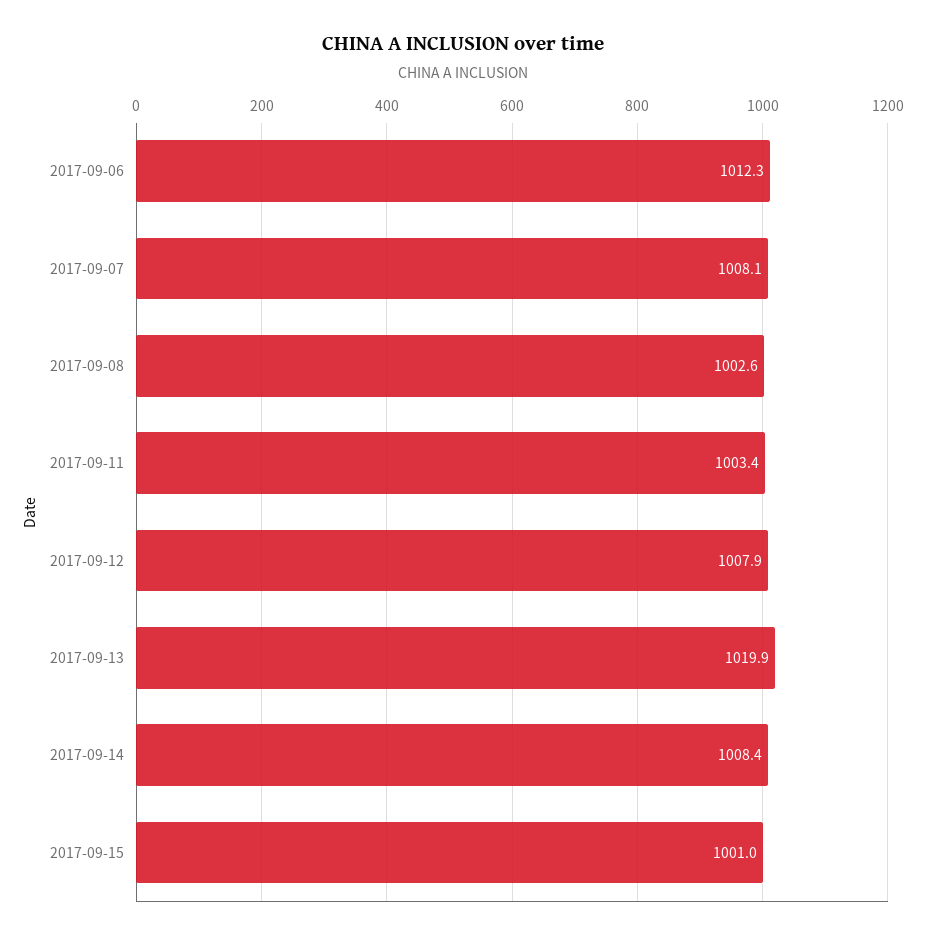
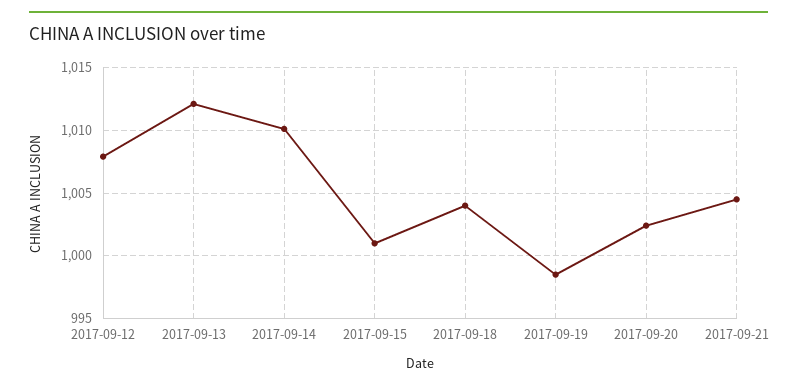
2017-09-06: 1012.3 -> none
2017-09-07: 1008.1 -> none
2017-09-08: 1002.6 -> none
2017-09-11: 1003.4 -> none
2017-09-13: 1019.9 -> 1012
2017-09-14: 1008.4 -> 1010
2017-09-18: none -> 1004
2017-09-19: none -> 998.5
2017-09-20: none -> 1002.5
2017-09-21: none -> 1004.5

